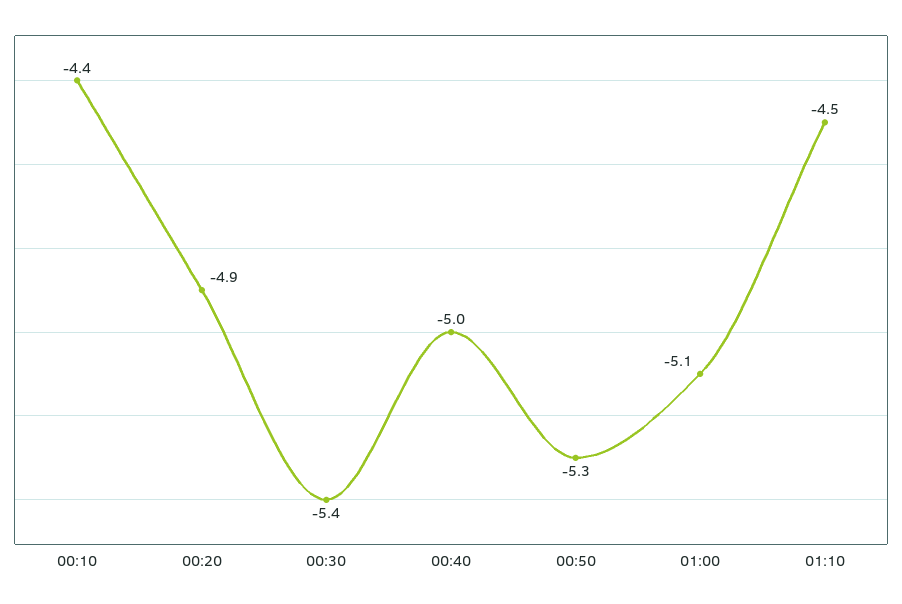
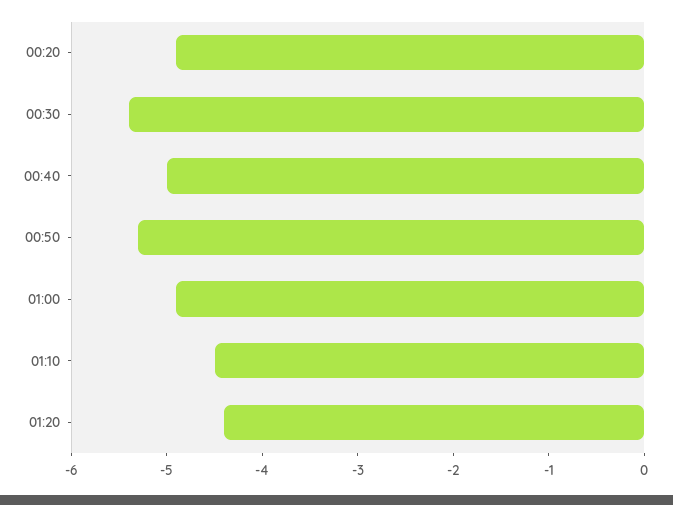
00:10: -4.4 -> none
01:00: -5.1 -> -4.9
01:20: none -> -4.4

